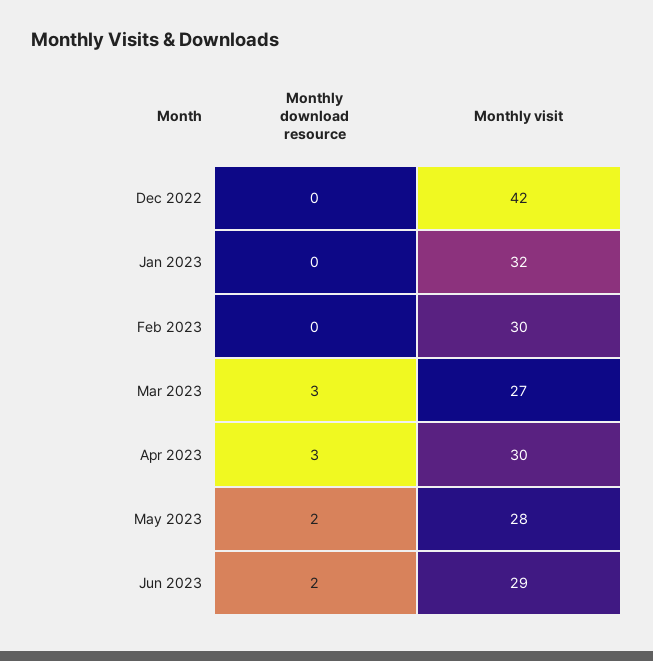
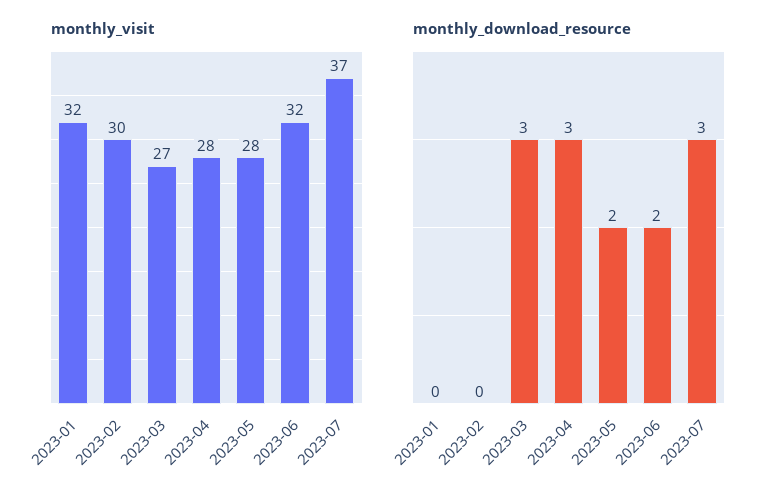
Monthly download resource, Dec 2022: 0 -> none
Monthly visit, Dec 2022: 42 -> none
Monthly visit, Apr 2023: 30 -> 28
Monthly visit, Jun 2023: 29 -> 32
Monthly visit, 2023-07: none -> 37
Monthly download resource, 2023-07: none -> 3

